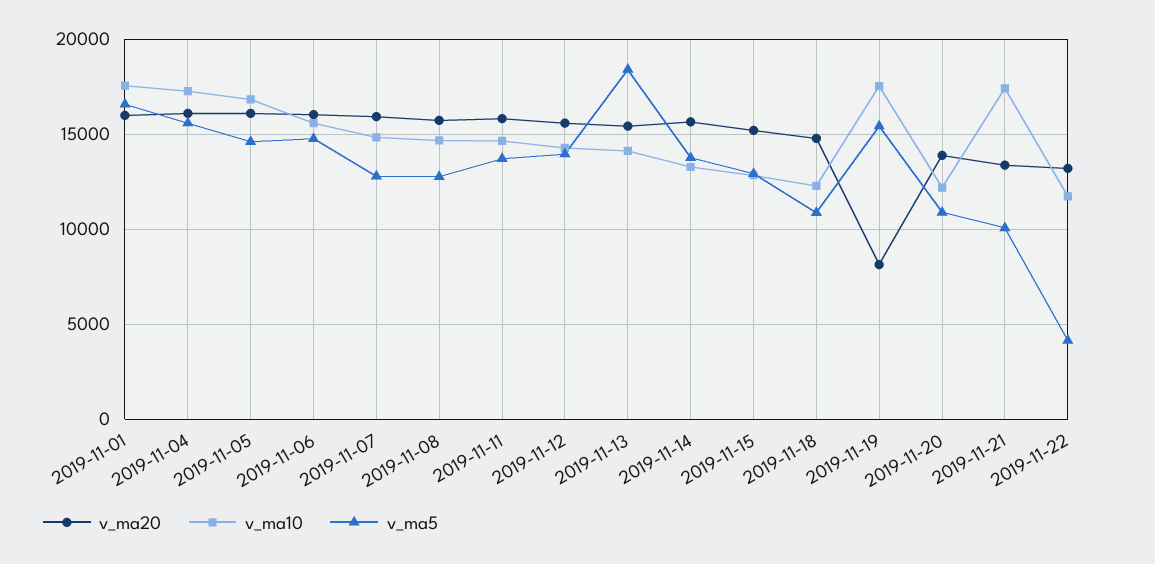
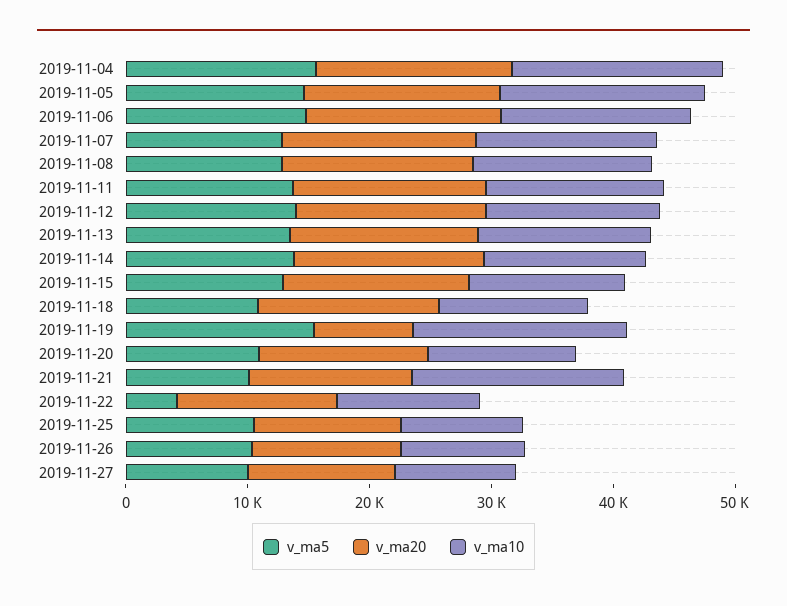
v_ma20, 2019-11-01: 16000 -> none
v_ma10, 2019-11-01: 17500 -> none
v_ma5, 2019-11-01: 16500 -> none
v_ma5, 2019-11-13: 18500 -> 14000
v_ma5, 2019-11-25: none -> 10000
v_ma20, 2019-11-25: none -> 12000
v_ma10, 2019-11-25: none -> 10000
v_ma5, 2019-11-26: none -> 10000
v_ma20, 2019-11-26: none -> 12000
v_ma10, 2019-11-26: none -> 10000
v_ma5, 2019-11-27: none -> 10000
v_ma20, 2019-11-27: none -> 12000
v_ma10, 2019-11-27: none -> 10000

